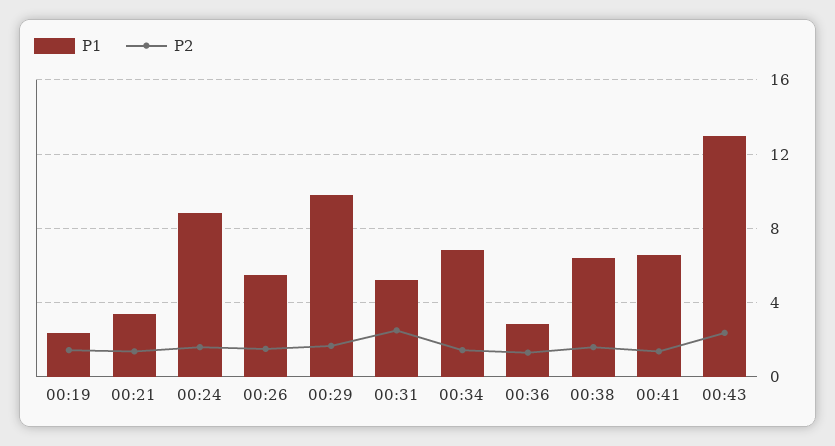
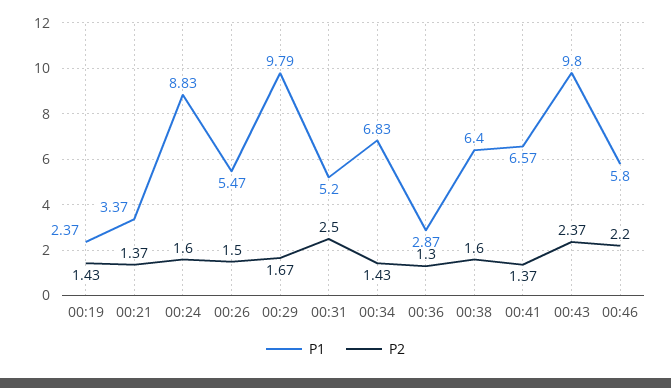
P1, 00:43: 13 -> 9.8
P1, 00:46: none -> 5.8
P2, 00:46: none -> 2.2

